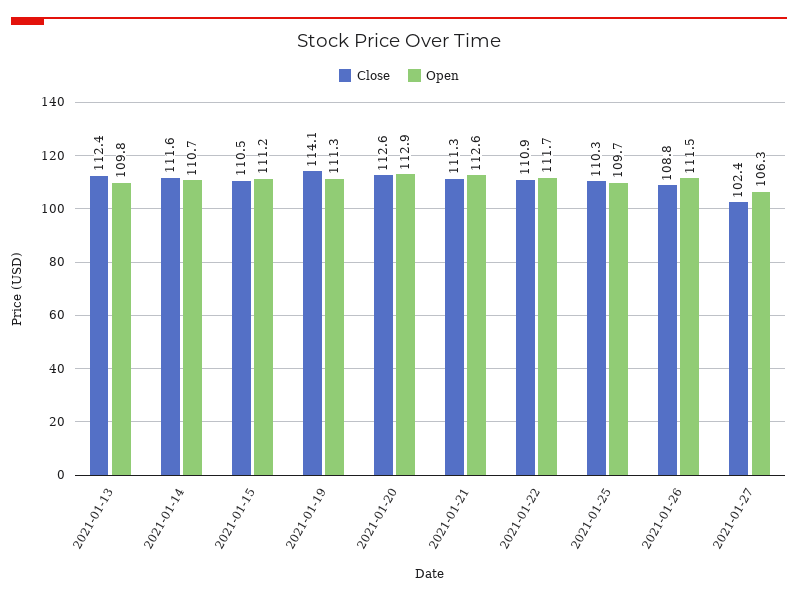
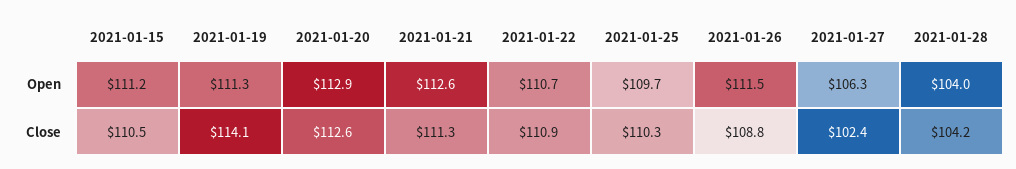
Close, 2021-01-13: 112.4 -> none
Open, 2021-01-13: 109.8 -> none
Close, 2021-01-14: 111.6 -> none
Open, 2021-01-14: 110.7 -> none
Open, 2021-01-22: 111.7 -> 110.7
Open, 2021-01-28: none -> 104
Close, 2021-01-28: none -> 104.2

